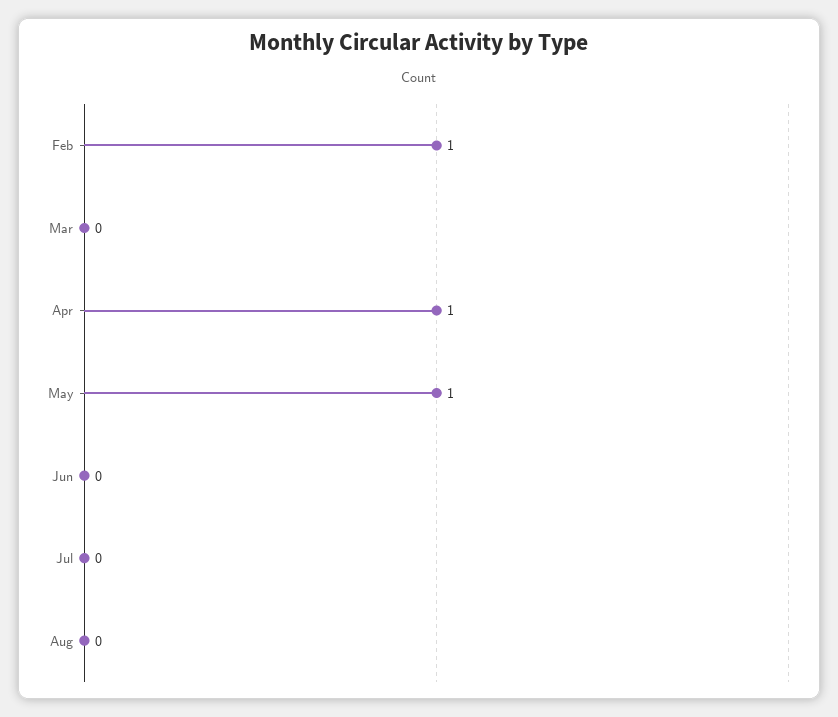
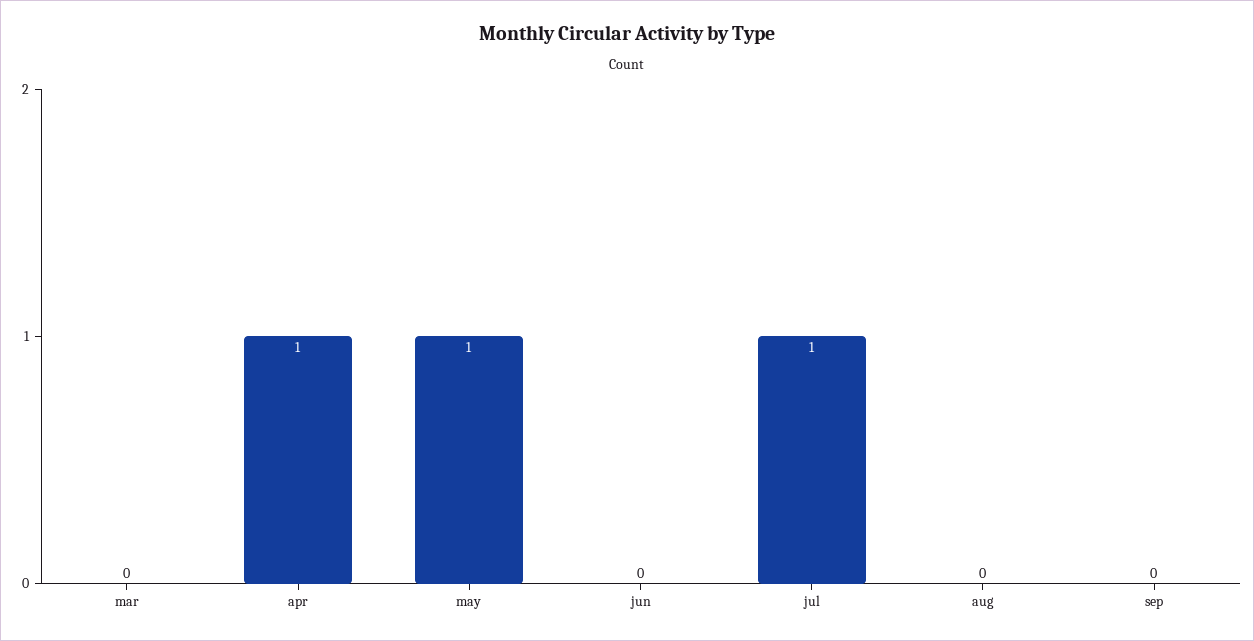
Feb: 1 -> none
Jul: 0 -> 1
sep: none -> 0

